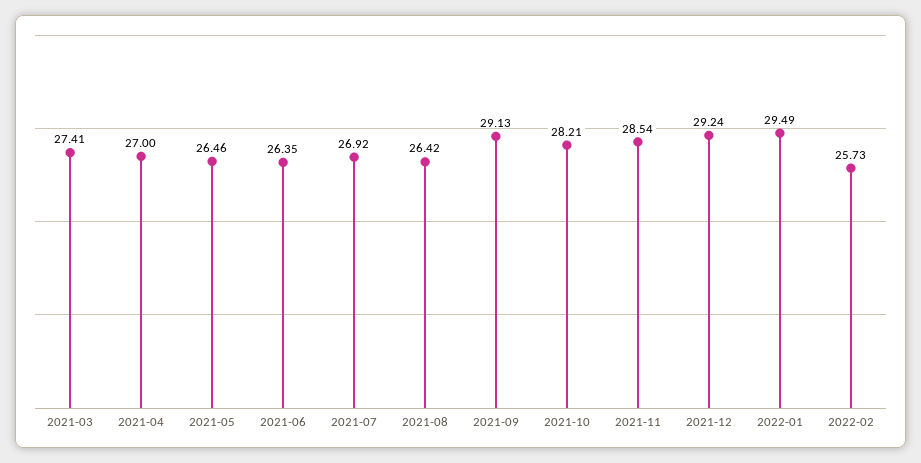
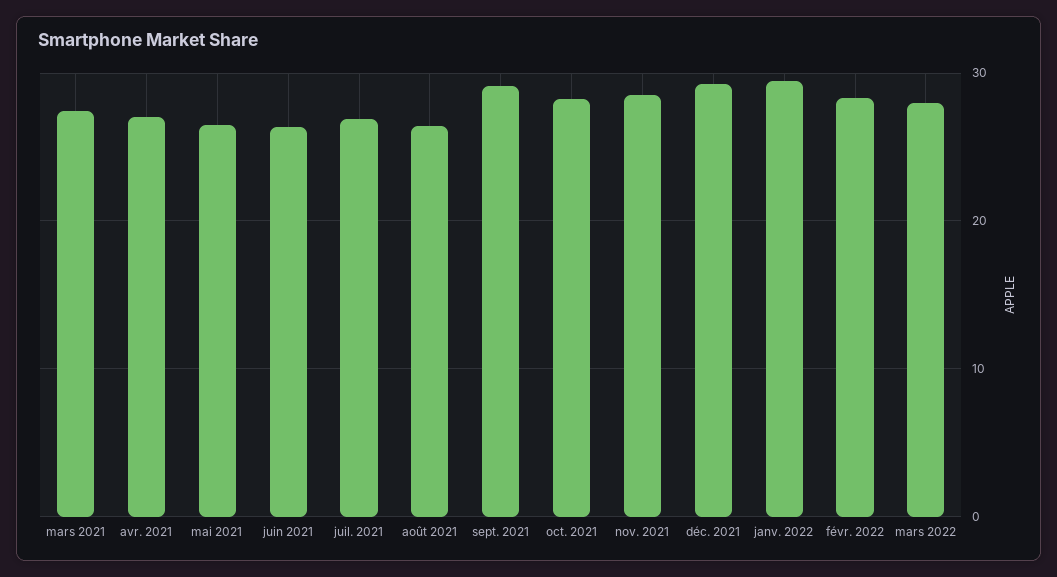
2022-02: 25.73 -> 28
mars 2022: none -> 28

